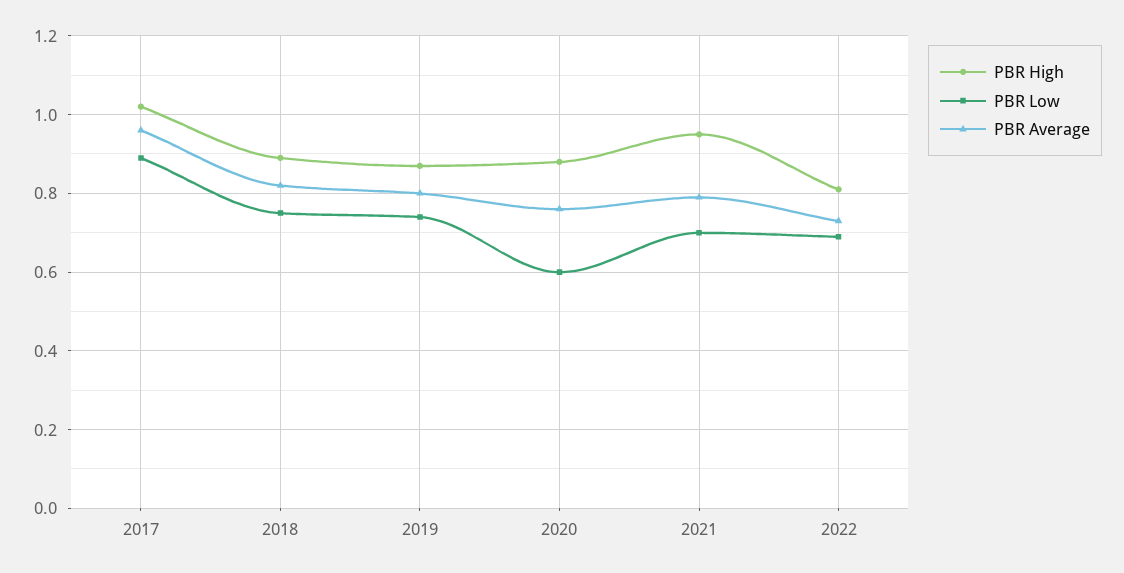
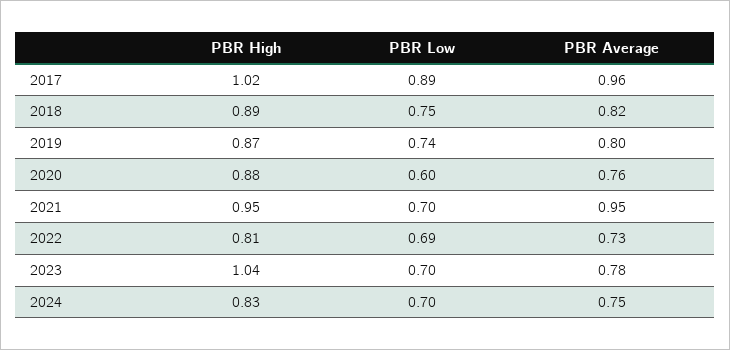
PBR Average, 2021: 0.8 -> 0.95
PBR High, 2023: none -> 1.04
PBR Low, 2023: none -> 0.7
PBR Average, 2023: none -> 0.78
PBR High, 2024: none -> 0.83
PBR Low, 2024: none -> 0.7
PBR Average, 2024: none -> 0.75

